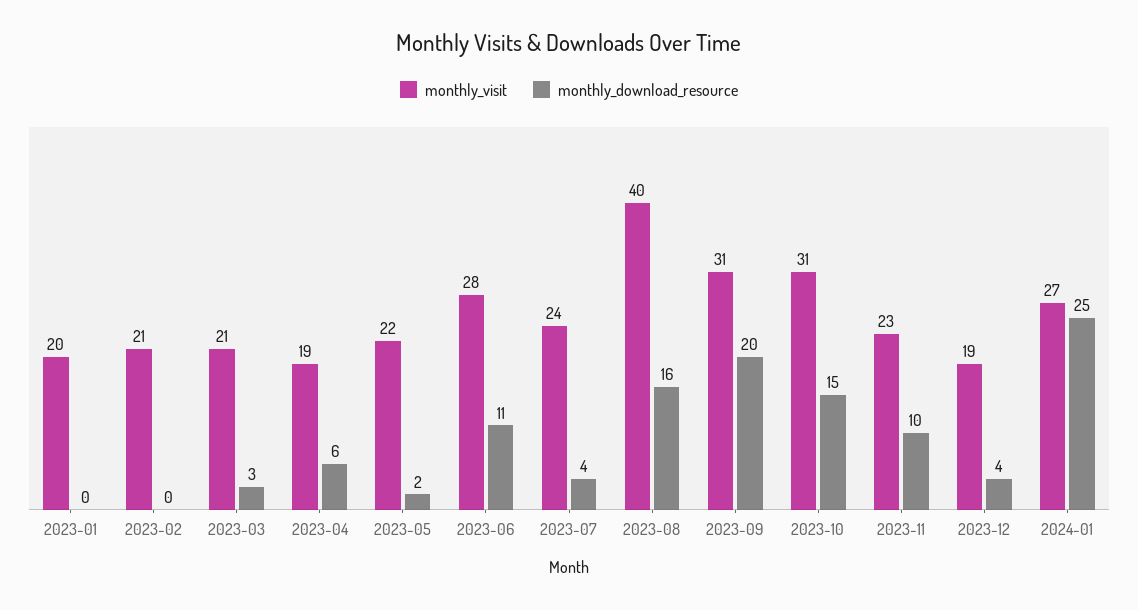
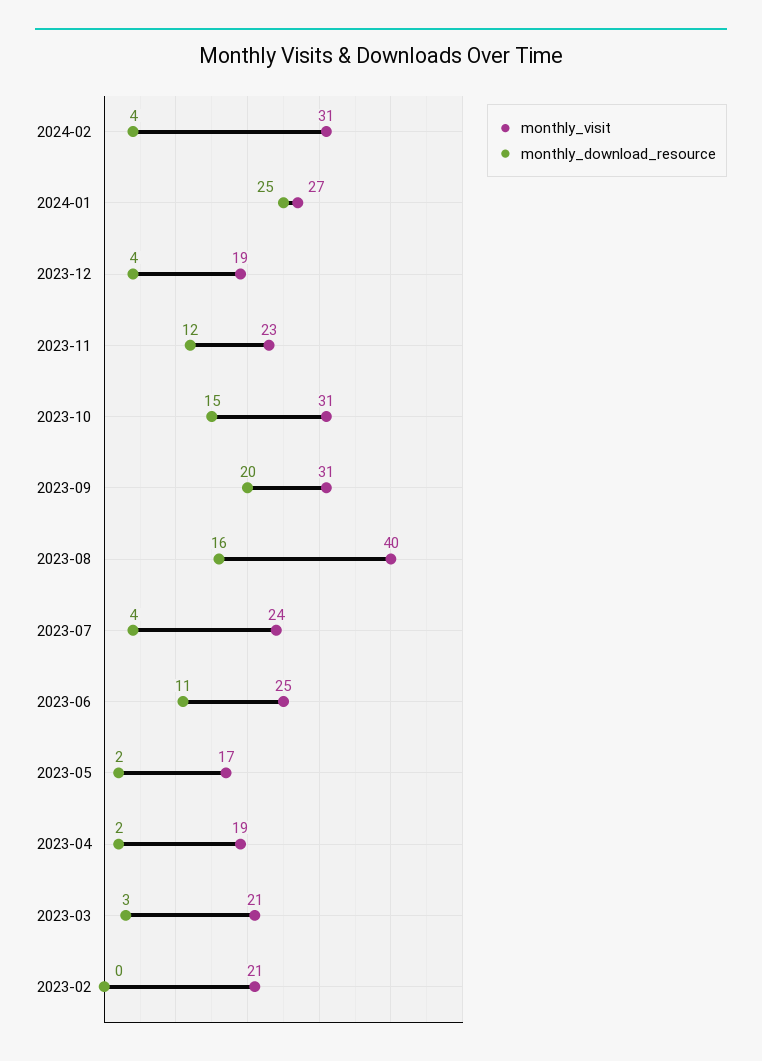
monthly_visit, 2023-01: 20 -> none
monthly_download_resource, 2023-01: 0 -> none
monthly_download_resource, 2023-04: 6 -> 2
monthly_visit, 2023-05: 22 -> 17
monthly_visit, 2023-06: 28 -> 25
monthly_download_resource, 2023-11: 10 -> 12
monthly_visit, 2024-02: none -> 31
monthly_download_resource, 2024-02: none -> 4

